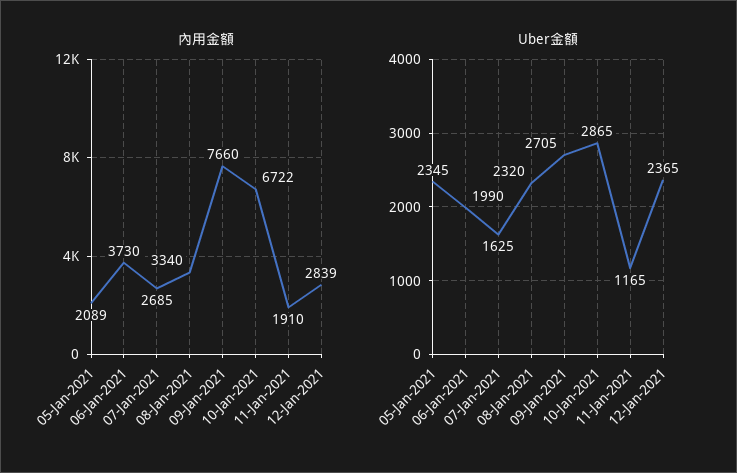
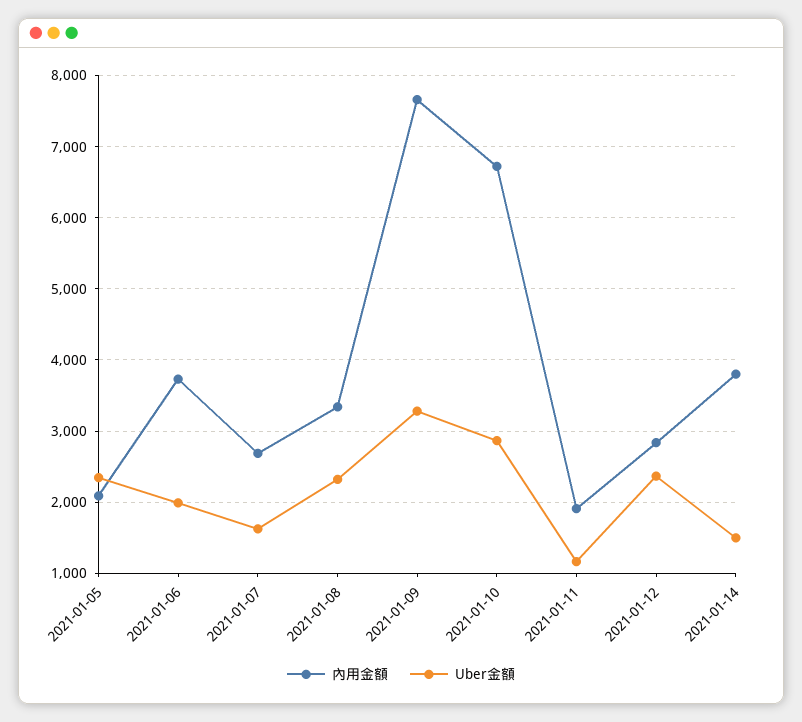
Uber金額, 09-Jan-2021: 2705 -> 3300
內用金額, 2021-01-14: none -> 3800
Uber金額, 2021-01-14: none -> 1500

